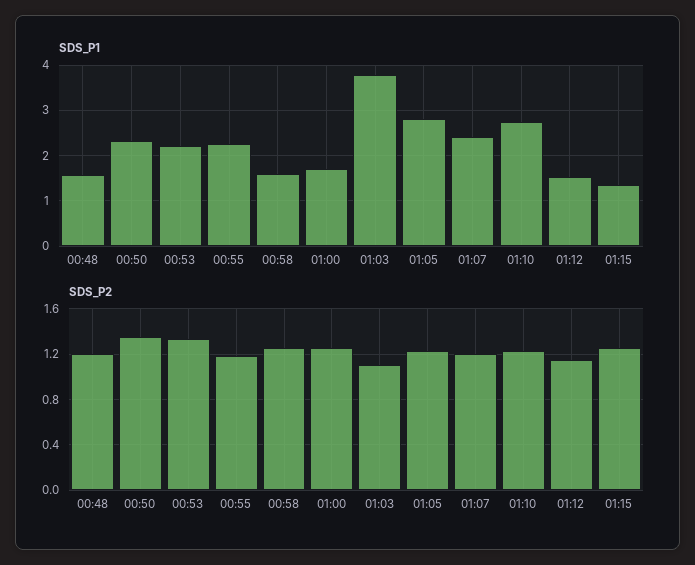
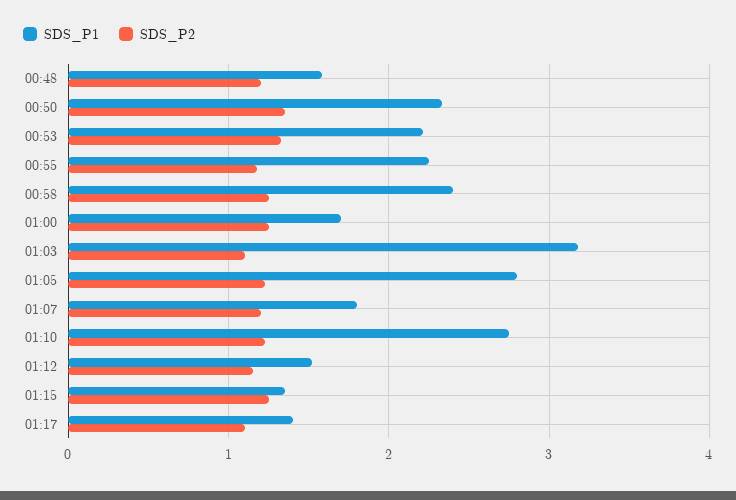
SDS_P1, 00:58: 1.6 -> 2.4
SDS_P1, 01:03: 3.8 -> 3.2
SDS_P1, 01:07: 2.4 -> 1.8
SDS_P1, 01:17: none -> 1.4
SDS_P2, 01:17: none -> 1.1

